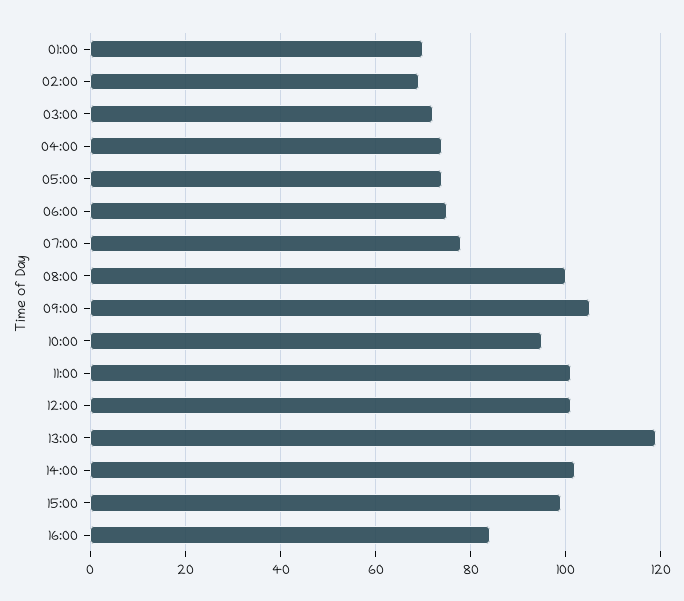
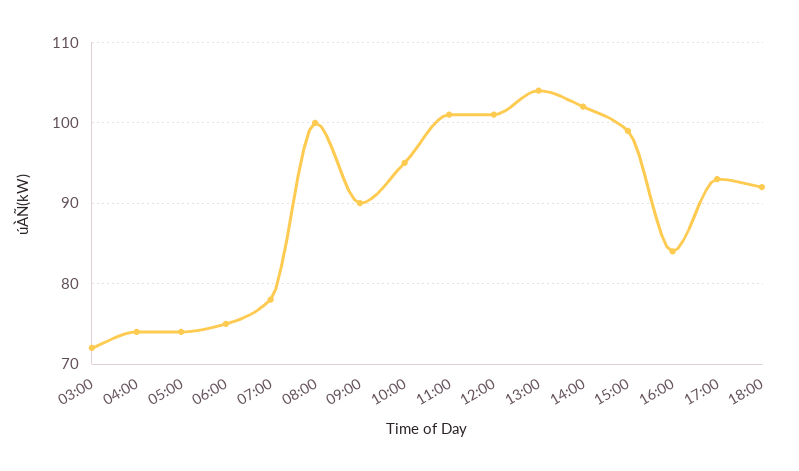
01:00: 70 -> none
02:00: 70 -> none
09:00: 105 -> 90
13:00: 120 -> 104
17:00: none -> 93
18:00: none -> 92

